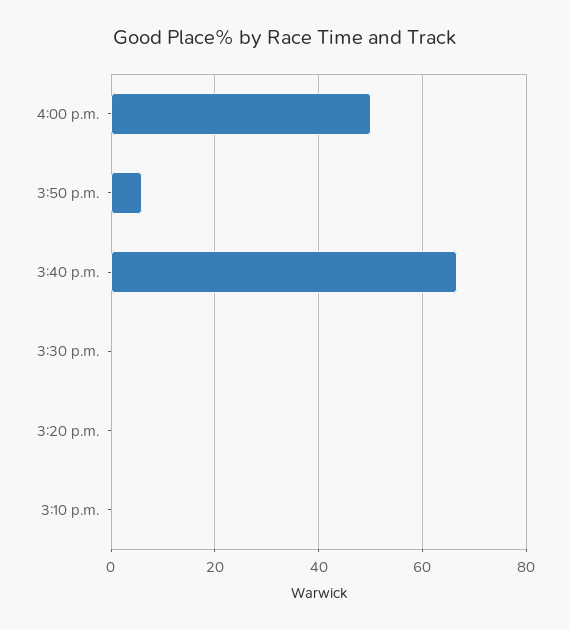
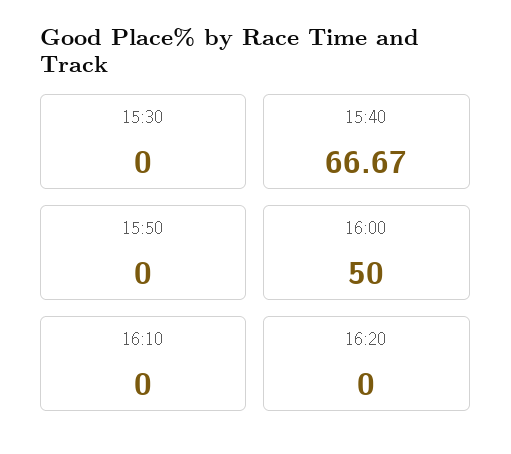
3:50 p.m.: 6 -> 0
3:20 p.m.: 0 -> none
3:10 p.m.: 0 -> none
16:10: none -> 0
16:20: none -> 0

